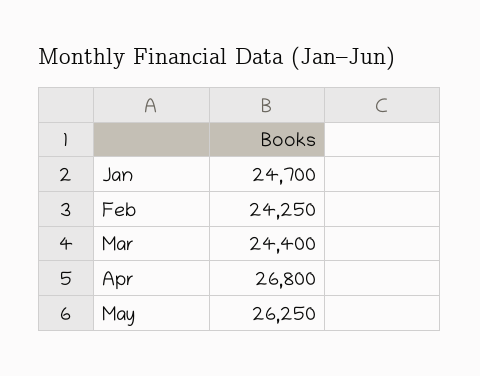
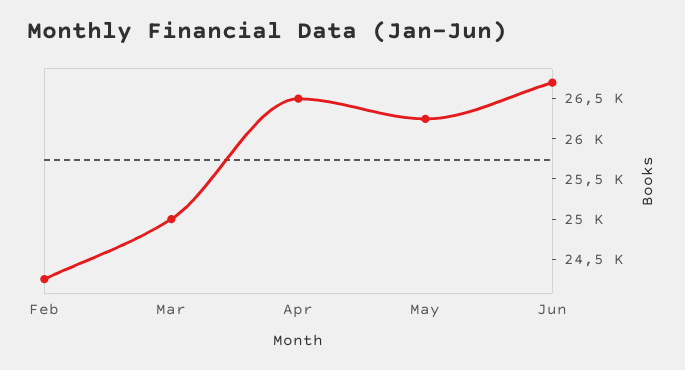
Jan: 24700 -> none
Mar: 24400 -> 25000
Apr: 26800 -> 26500
Jun: none -> 26700

